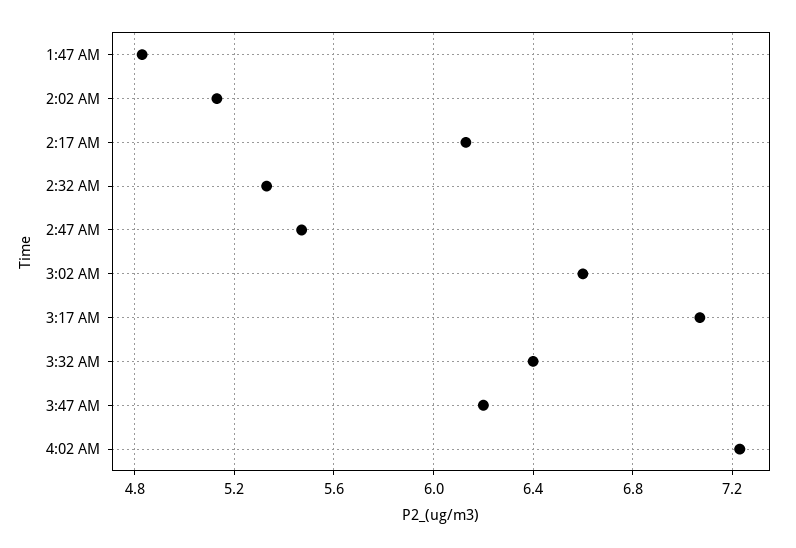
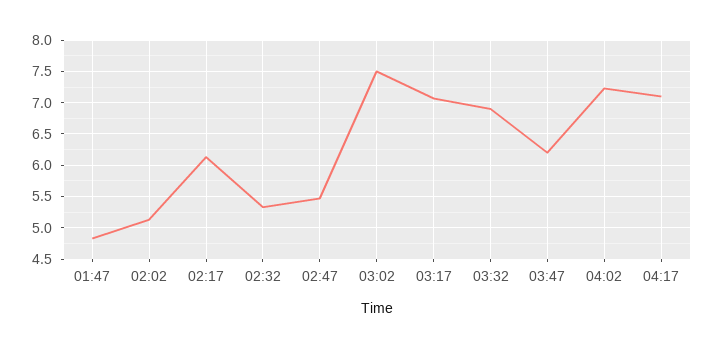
3:02 AM: 6.6 -> 7.5
3:32 AM: 6.4 -> 6.9
04:17: none -> 7.1

